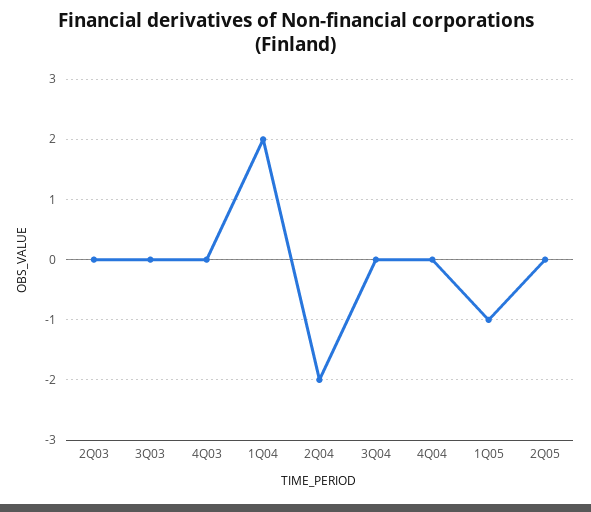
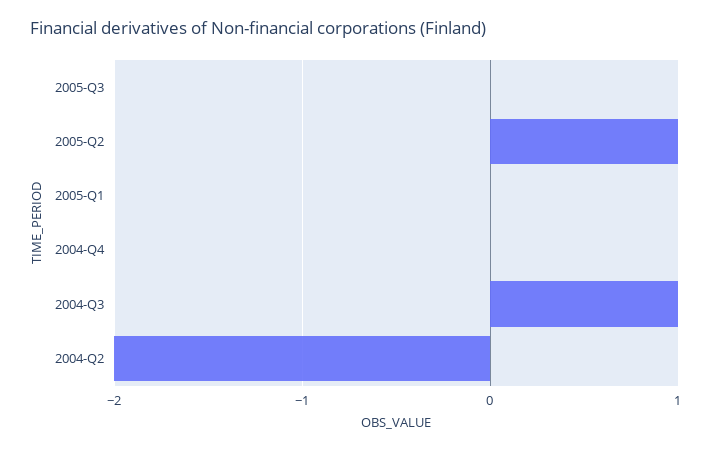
2Q03: 0 -> none
3Q03: 0 -> none
4Q03: 0 -> none
1Q04: 2 -> none
3Q04: 0 -> 1
1Q05: -1 -> 0
2Q05: 0 -> 1
2005-Q3: none -> 0

